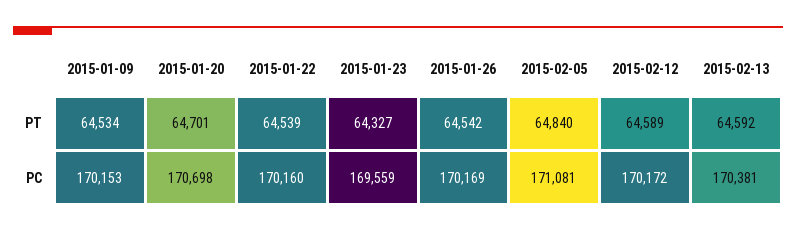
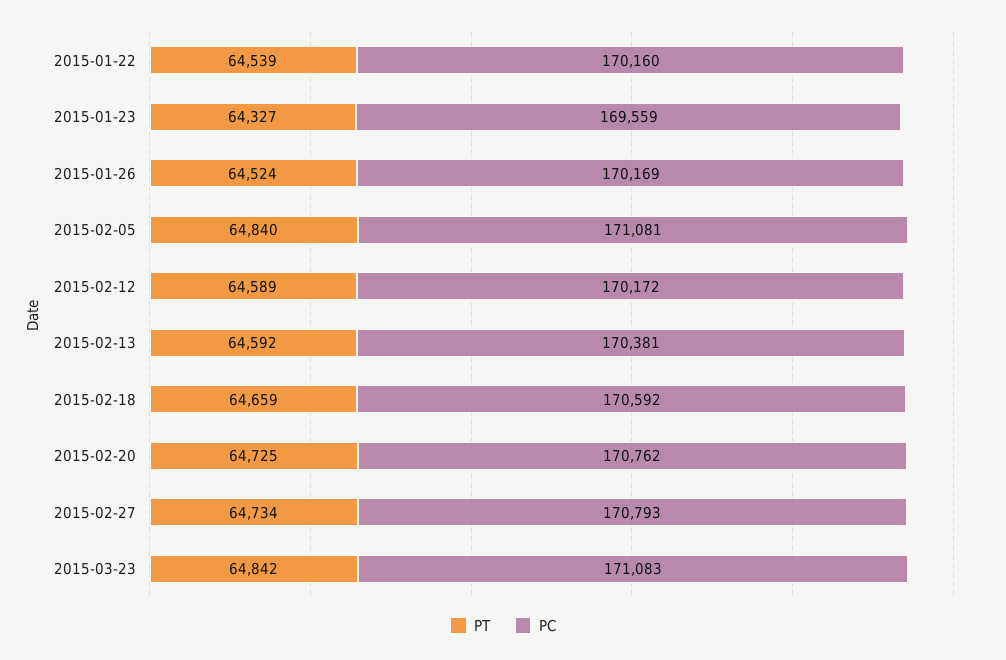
PT, 2015-01-09: 64534 -> none
PT, 2015-01-20: 64701 -> none
PT, 2015-01-26: 64542 -> 64524
PC, 2015-01-09: 170153 -> none
PC, 2015-01-20: 170698 -> none
PT, 2015-02-18: none -> 64659
PC, 2015-02-18: none -> 170592
PT, 2015-02-20: none -> 64725
PC, 2015-02-20: none -> 170762
PT, 2015-02-27: none -> 64734
PC, 2015-02-27: none -> 170793
PT, 2015-03-23: none -> 64842
PC, 2015-03-23: none -> 171083

